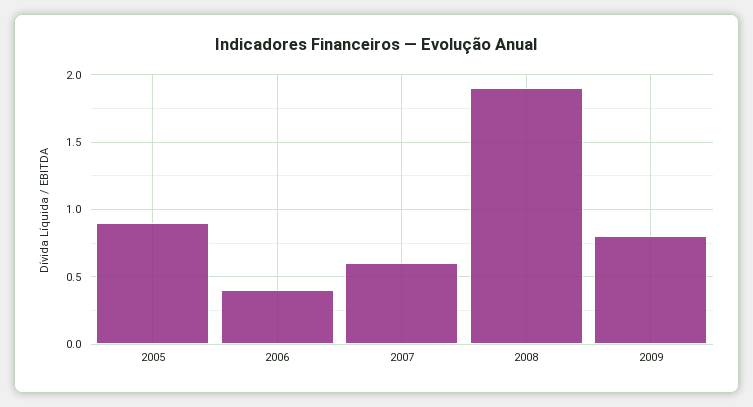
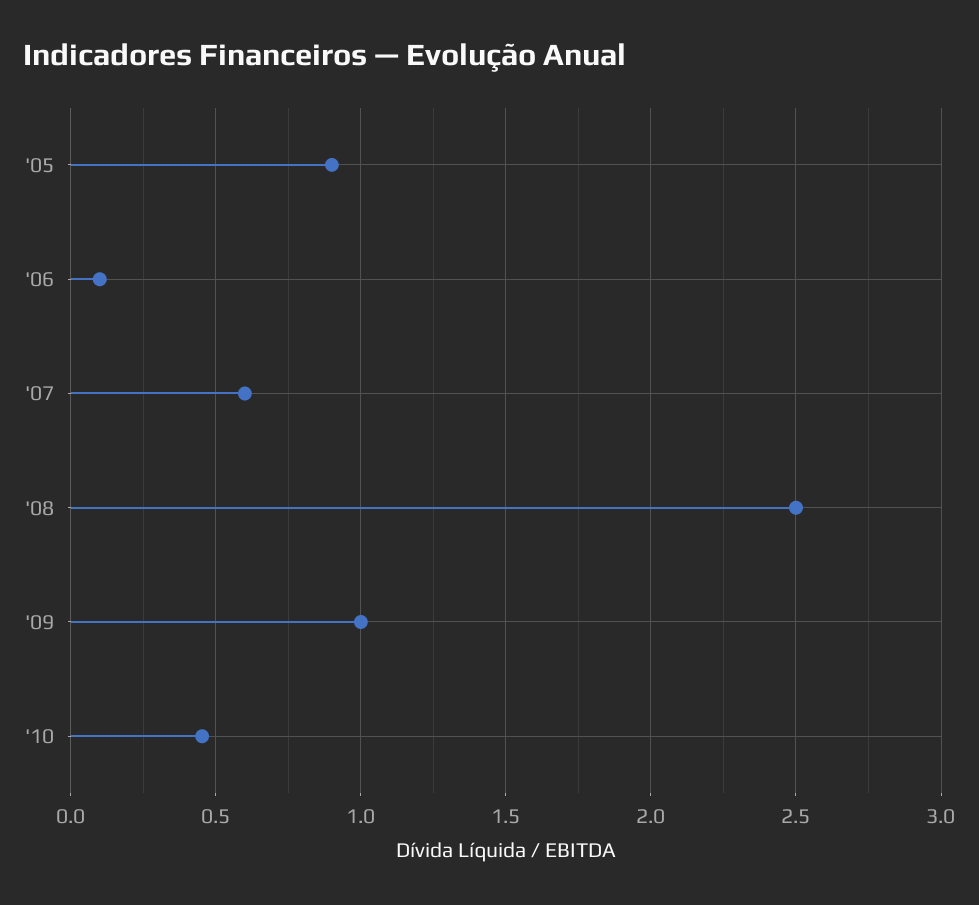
2006: 0.4 -> 0.1
2008: 1.9 -> 2.5
2009: 0.8 -> 1
'10: none -> 0.45

